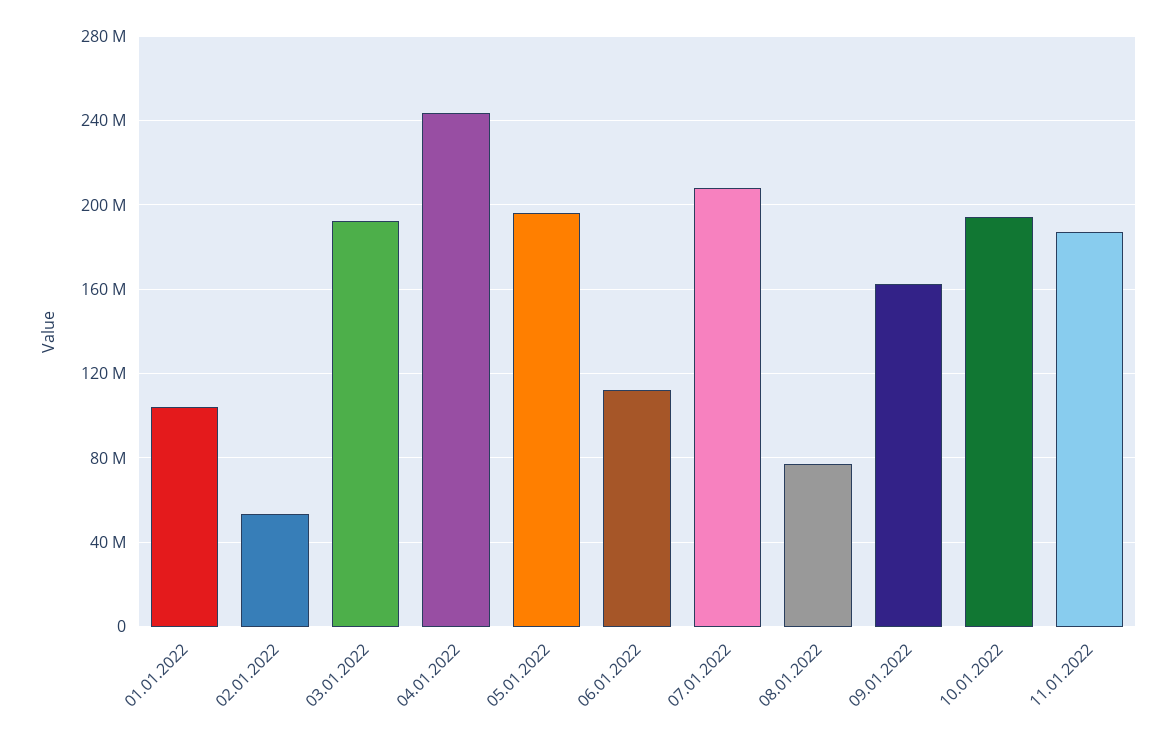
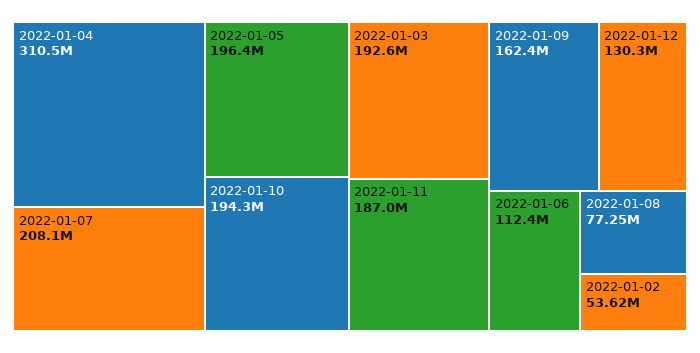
01.01.2022: 105000000 -> none
04.01.2022: 245000000 -> 310500000
2022-01-12: none -> 130300000

